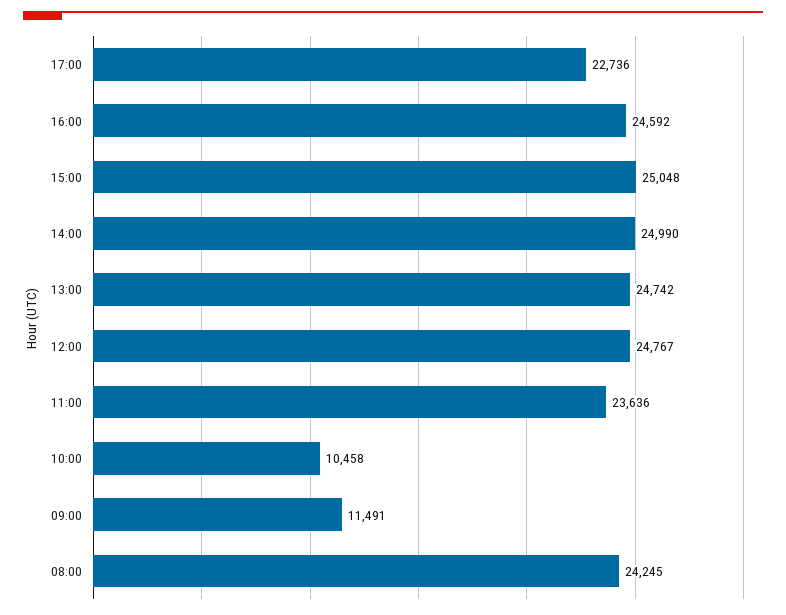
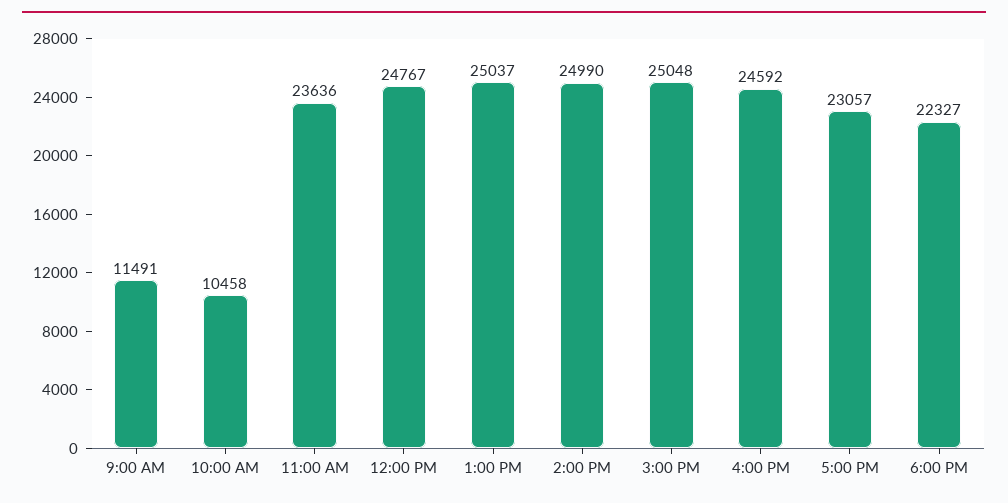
17:00: 22736 -> 23057
13:00: 24742 -> 25037
08:00: 24245 -> none
6:00 PM: none -> 22327

